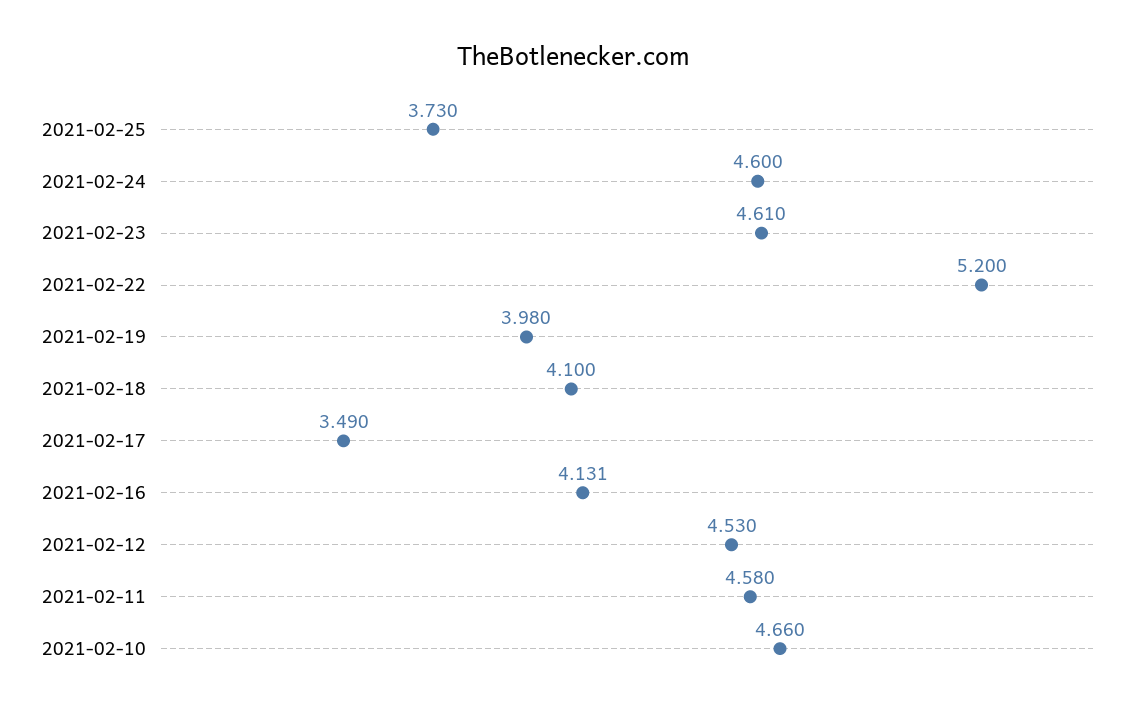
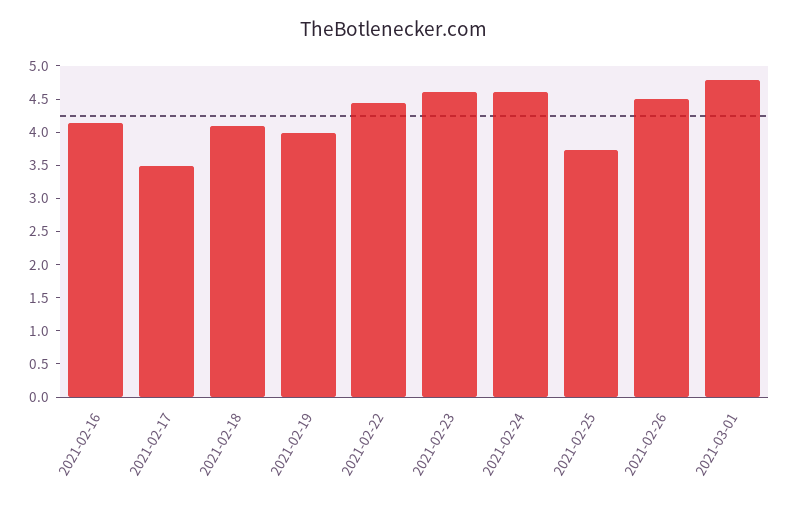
2021-02-22: 5.2 -> 4.5
2021-02-12: 4.53 -> none
2021-02-11: 4.58 -> none
2021-02-10: 4.66 -> none
2021-02-26: none -> 4.5
2021-03-01: none -> 4.75

